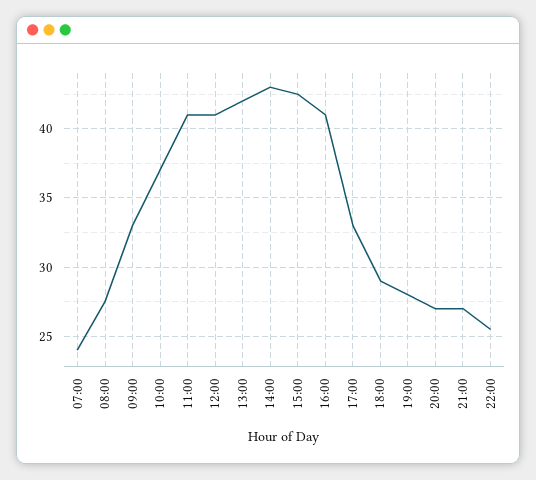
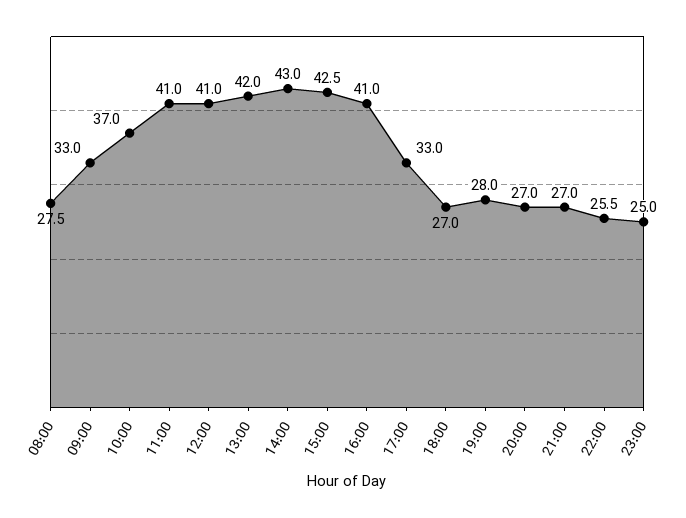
07:00: 24 -> none
18:00: 29 -> 27
23:00: none -> 25

